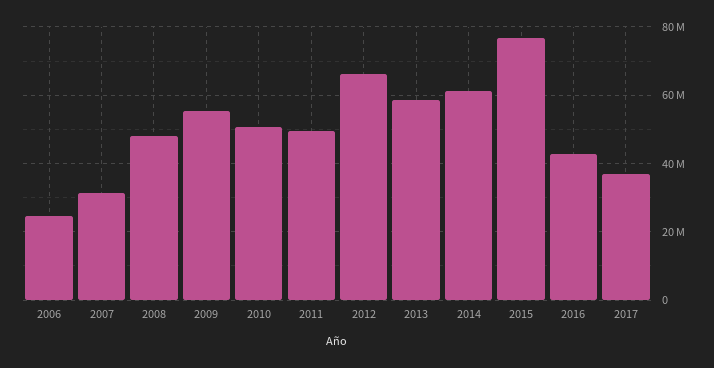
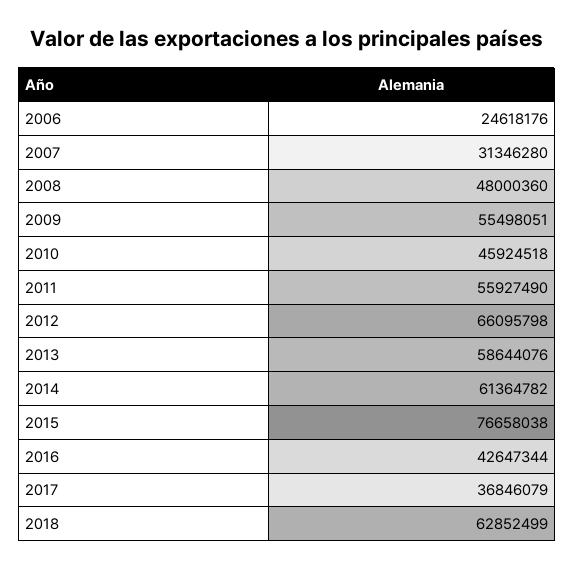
2010: 50000000 -> 45924518
2011: 50000000 -> 55927490
2018: none -> 62852499

